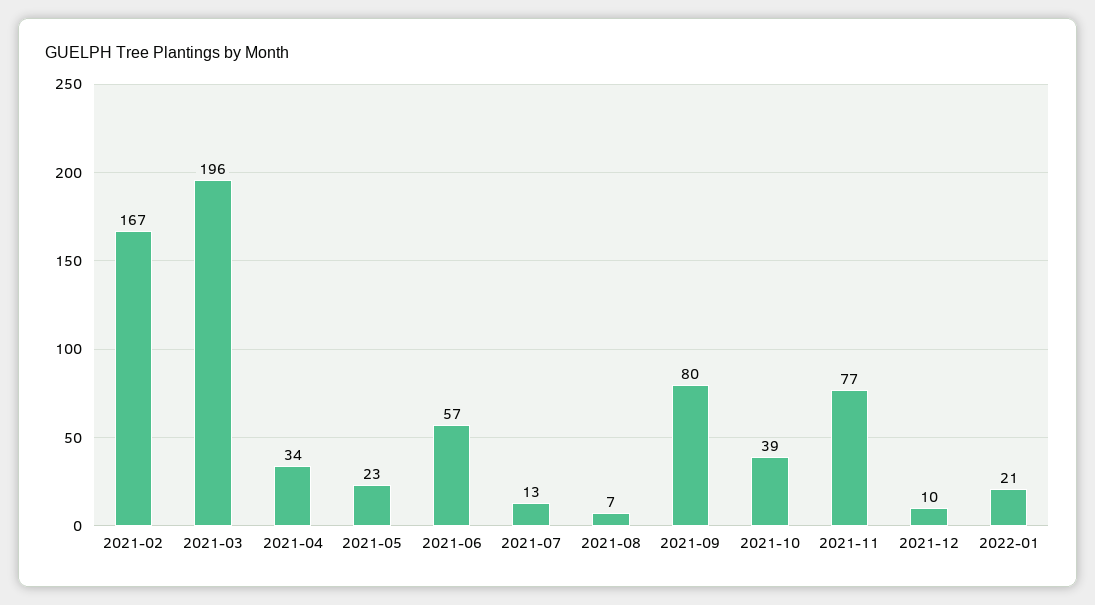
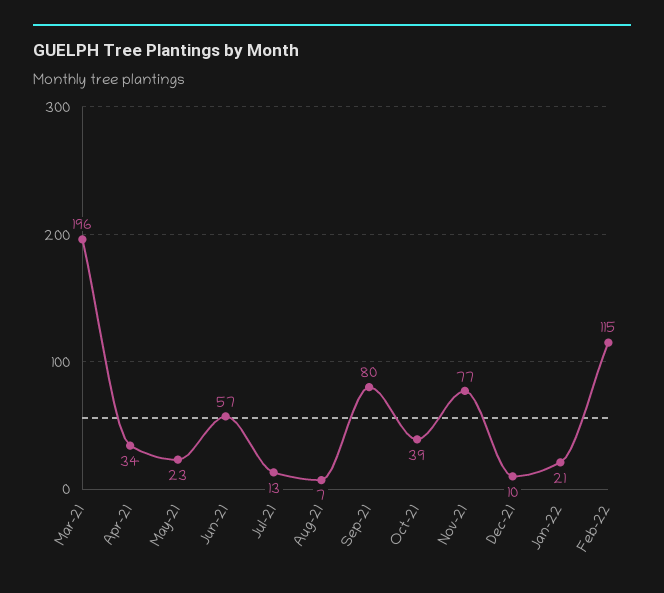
2021-02: 167 -> none
Feb-22: none -> 115

